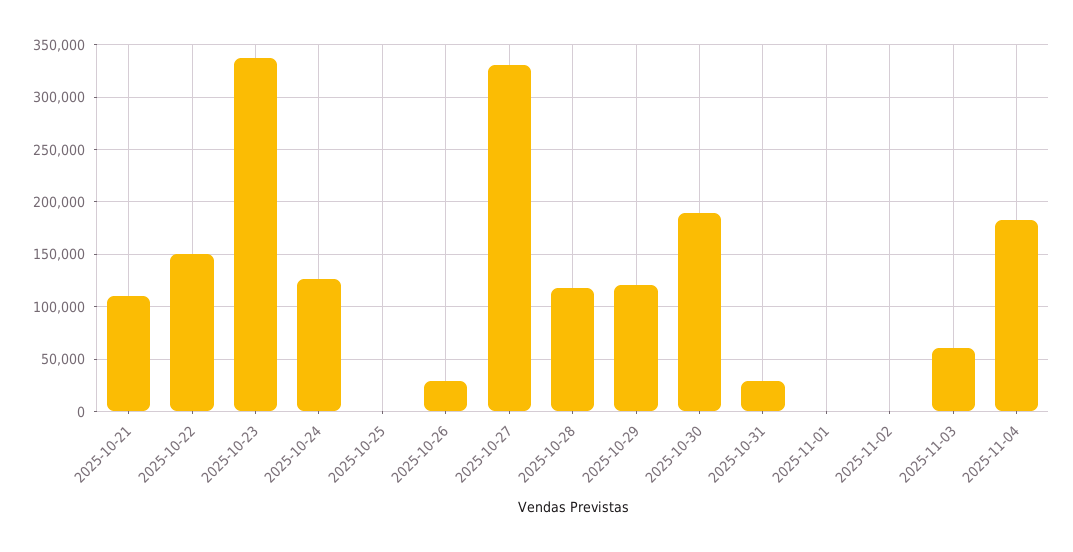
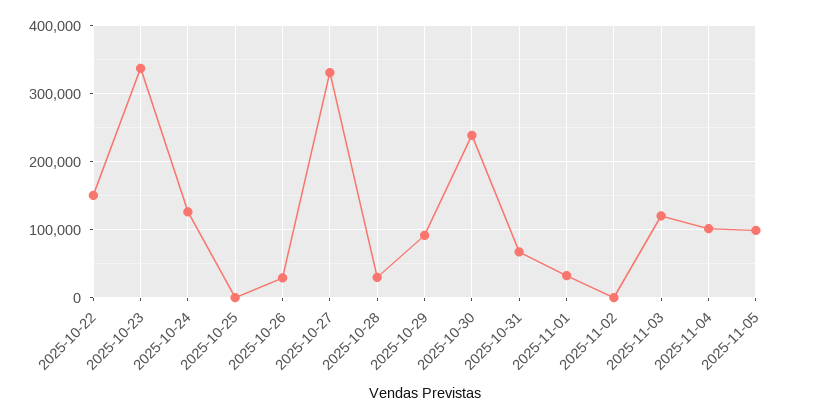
2025-10-21: 110000 -> none
2025-10-28: 120000 -> 30000
2025-10-29: 120000 -> 90000
2025-10-30: 190000 -> 240000
2025-10-31: 30000 -> 70000
2025-11-01: 0 -> 30000
2025-11-03: 60000 -> 120000
2025-11-04: 180000 -> 100000
2025-11-05: none -> 100000

